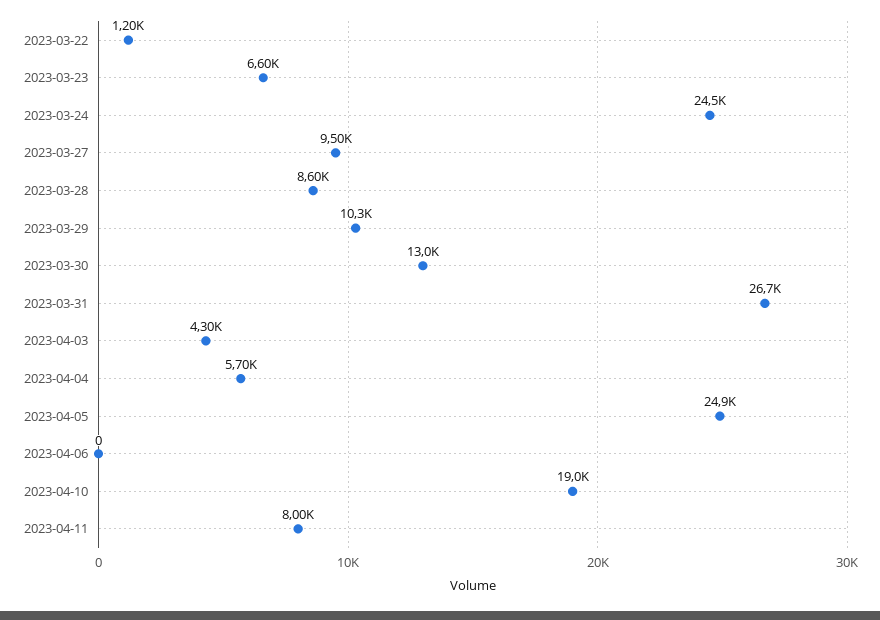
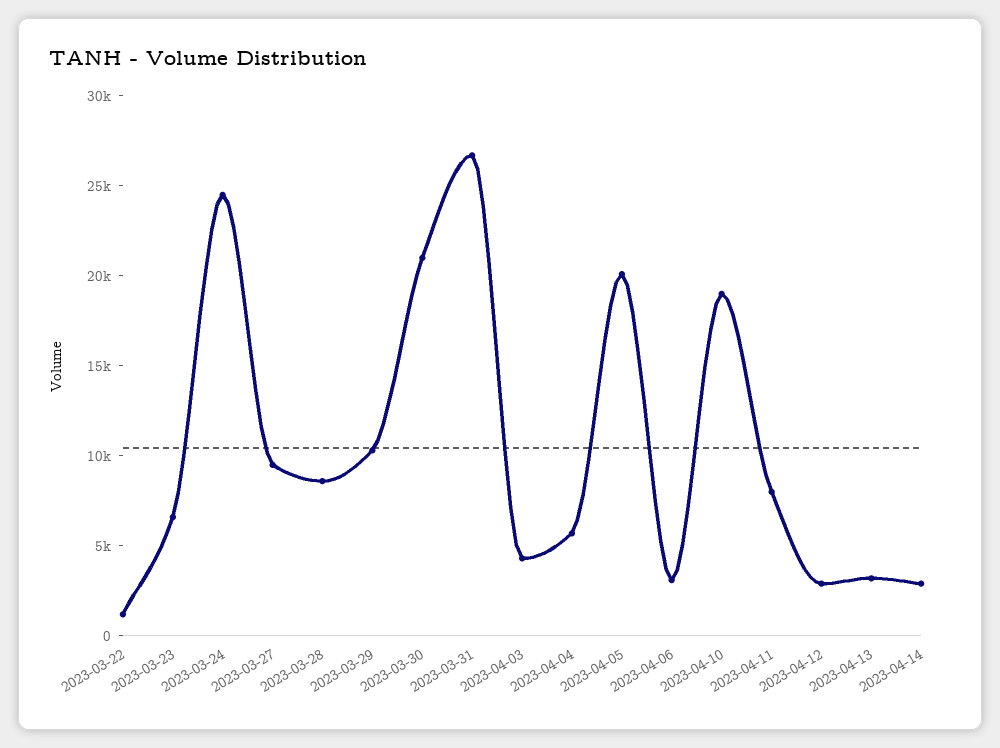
2023-03-30: 13000 -> 21000
2023-04-05: 24900 -> 20000
2023-04-06: 0 -> 3000
2023-04-12: none -> 3000
2023-04-13: none -> 3000
2023-04-14: none -> 3000

